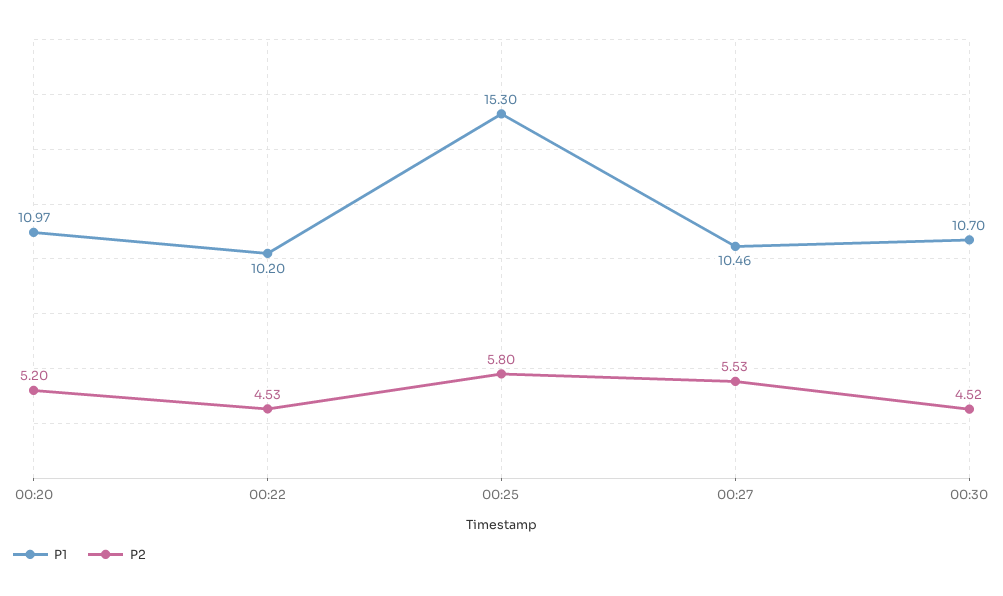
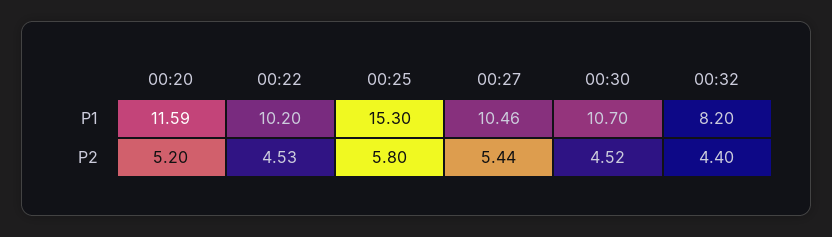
P1, 00:20: 10.97 -> 11.59
P2, 00:27: 5.53 -> 5.44
P1, 00:32: none -> 8.2
P2, 00:32: none -> 4.4

